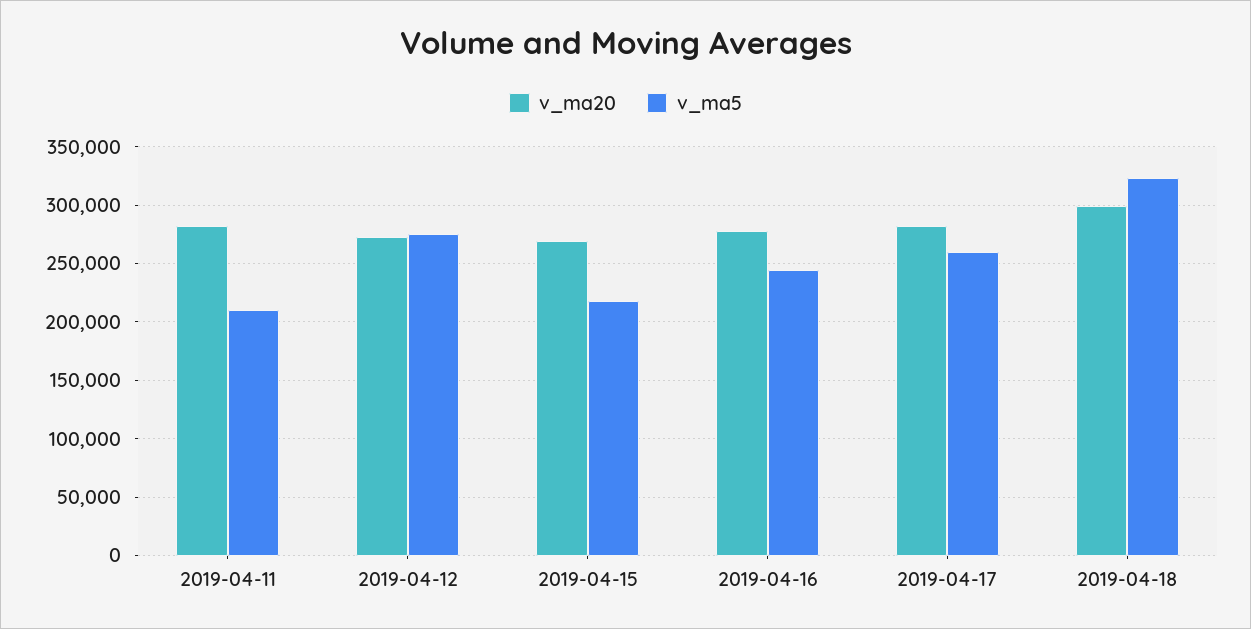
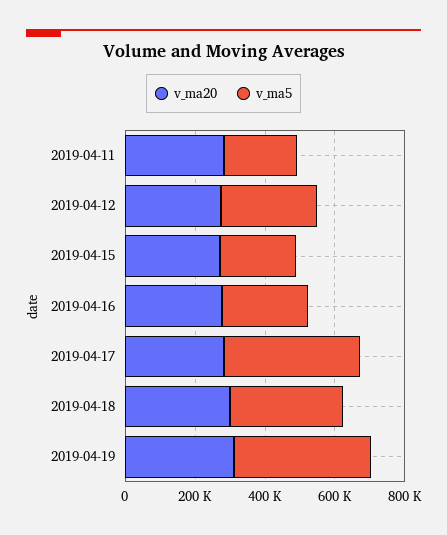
v_ma5, 2019-04-17: 260000 -> 400000
v_ma20, 2019-04-19: none -> 300000
v_ma5, 2019-04-19: none -> 400000

